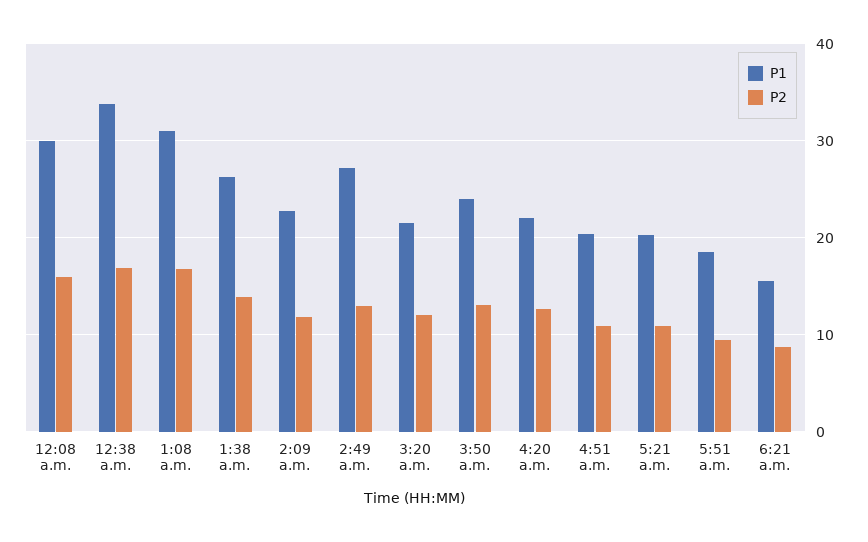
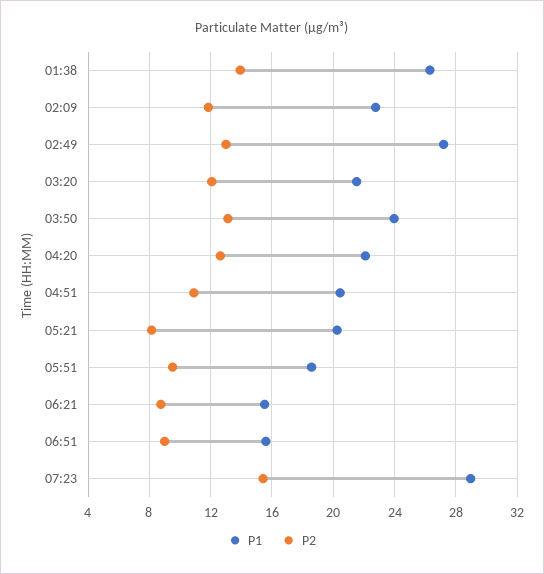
P1, 12:08 a.m.: 30 -> none
P2, 12:08 a.m.: 16 -> none
P1, 12:38 a.m.: 34 -> none
P2, 12:38 a.m.: 17 -> none
P1, 1:08 a.m.: 31 -> none
P2, 1:08 a.m.: 17 -> none
P2, 5:21 a.m.: 11 -> 8
P1, 06:51: none -> 15.5
P2, 06:51: none -> 9
P1, 07:23: none -> 29
P2, 07:23: none -> 15.5

